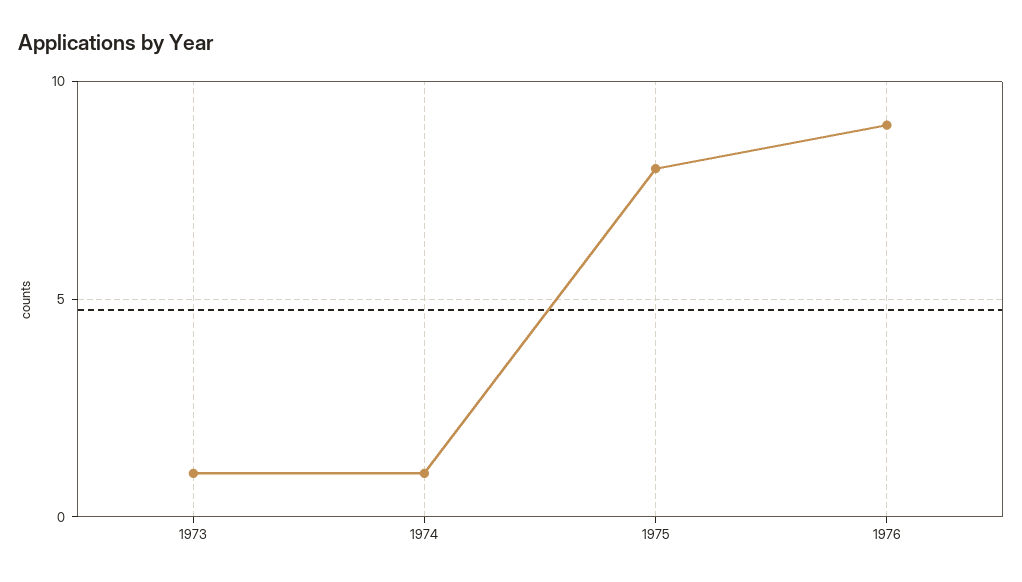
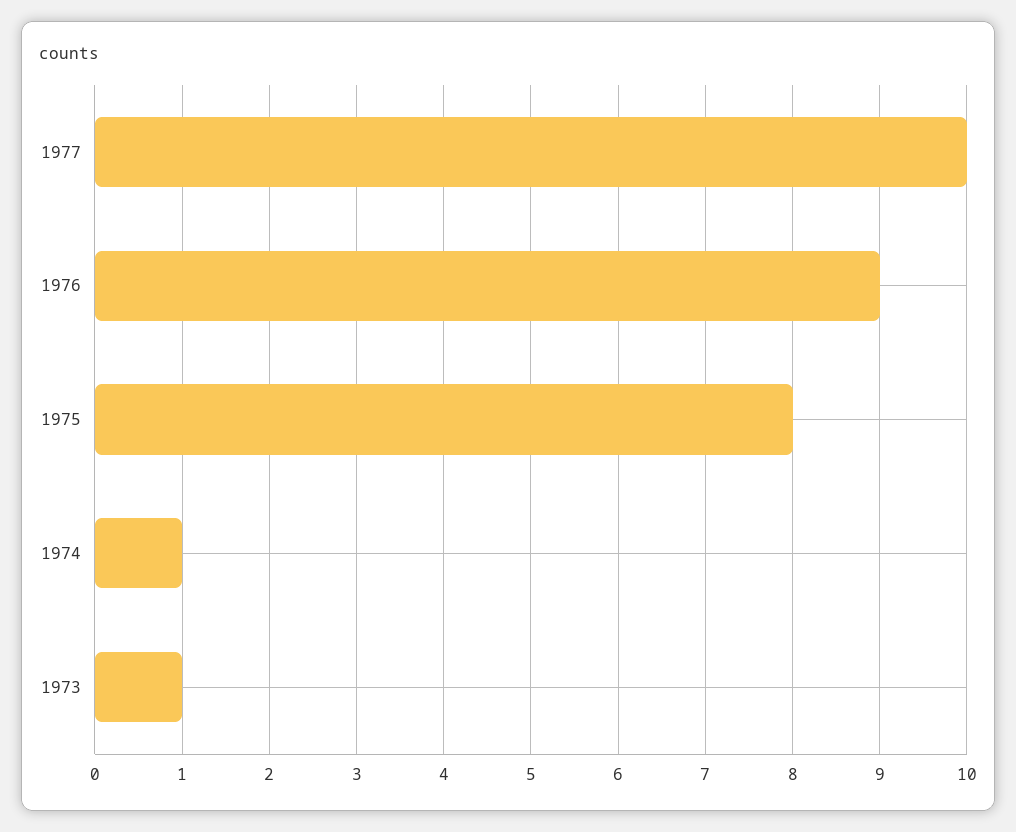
1977: none -> 10

